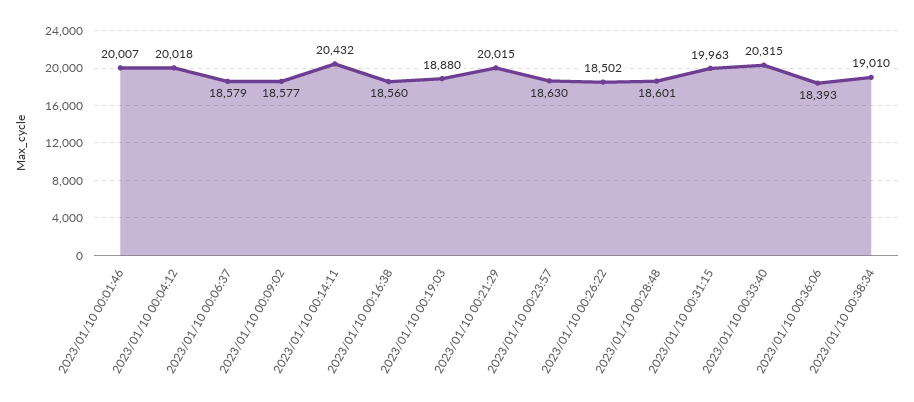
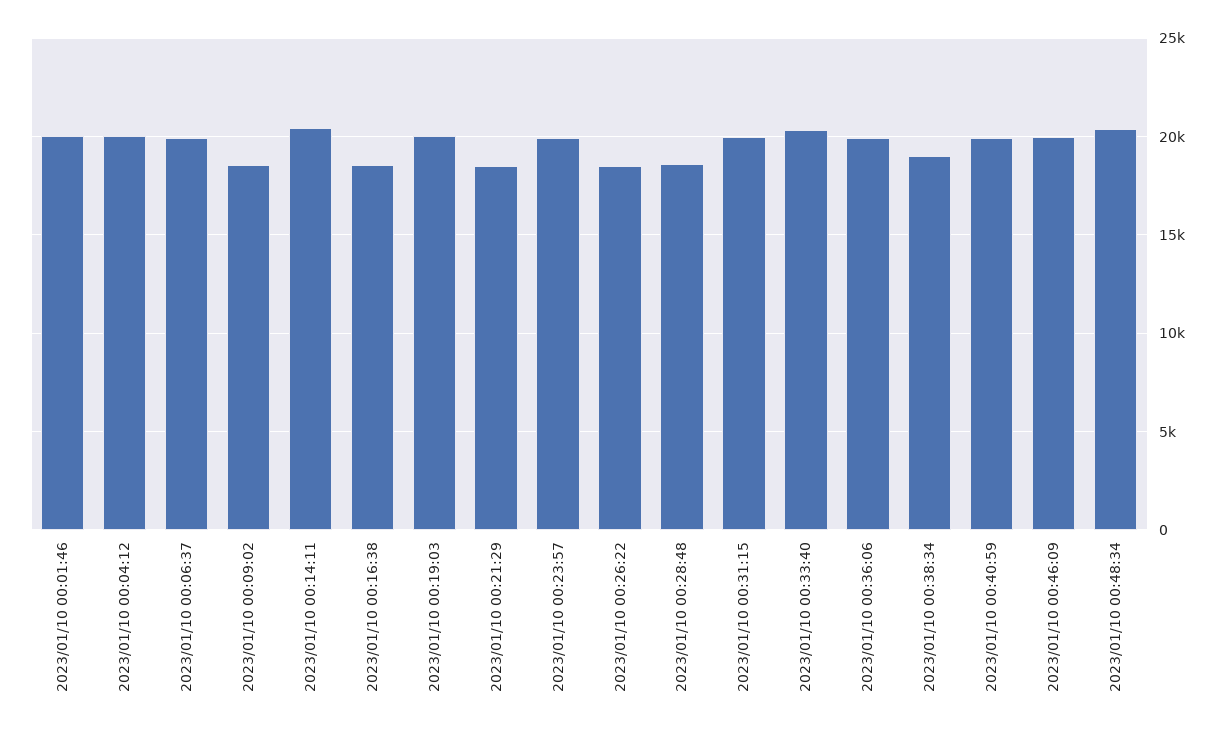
2023/01/10 00:06:37: 18579 -> 20000
2023/01/10 00:19:03: 18880 -> 20000
2023/01/10 00:21:29: 20015 -> 18500
2023/01/10 00:23:57: 18630 -> 20000
2023/01/10 00:36:06: 18393 -> 20000
2023/01/10 00:40:59: none -> 20000
2023/01/10 00:46:09: none -> 20000
2023/01/10 00:48:34: none -> 20500

